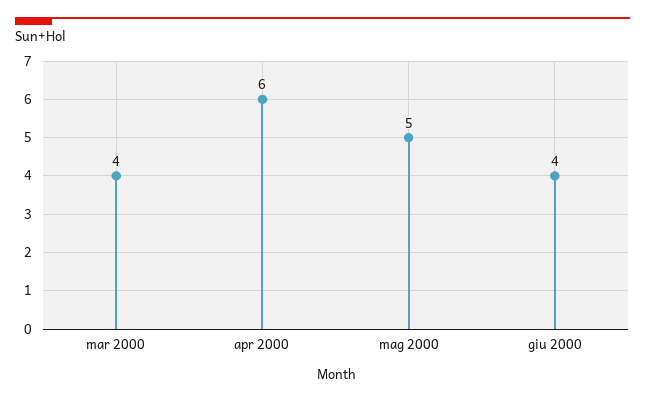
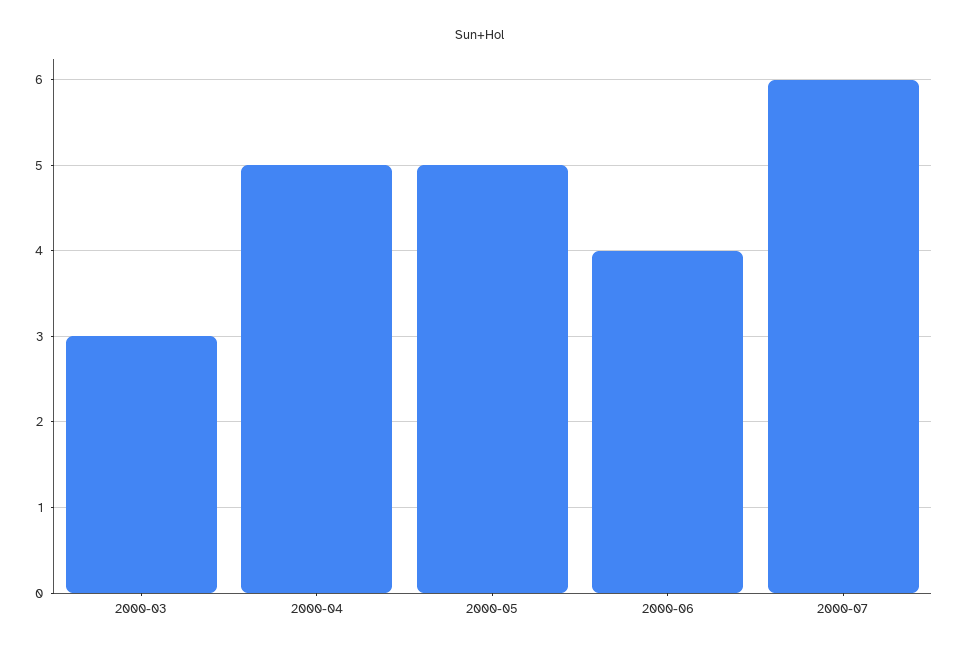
mar 2000: 4 -> 3
apr 2000: 6 -> 5
2000-07: none -> 6

